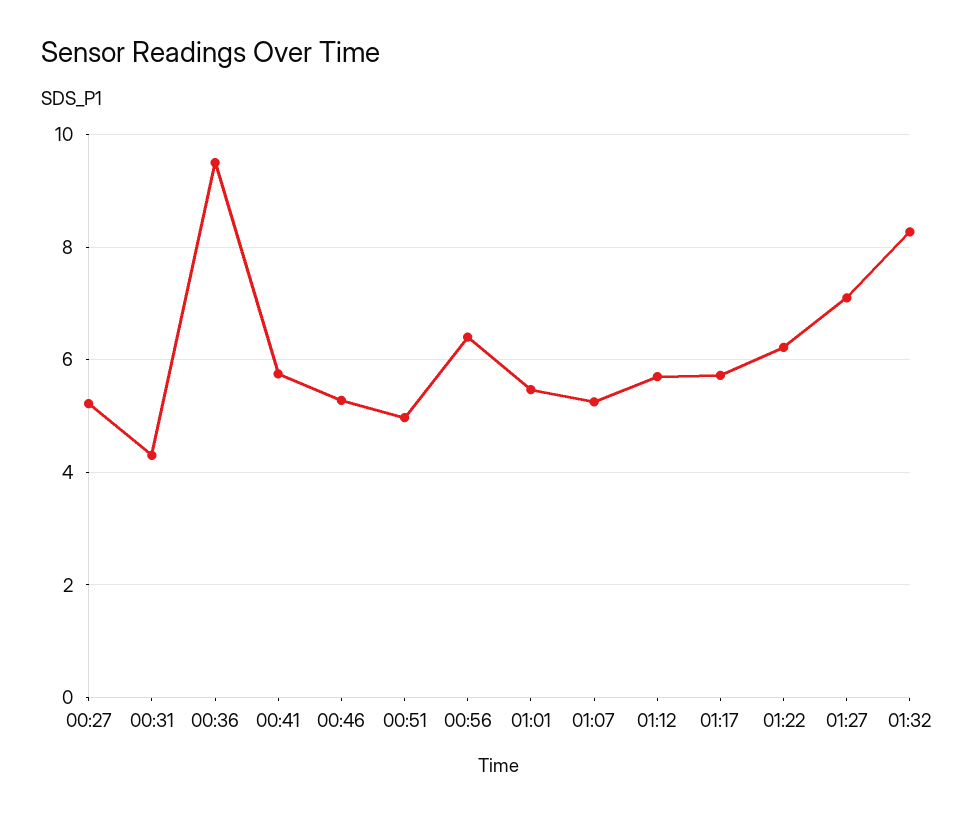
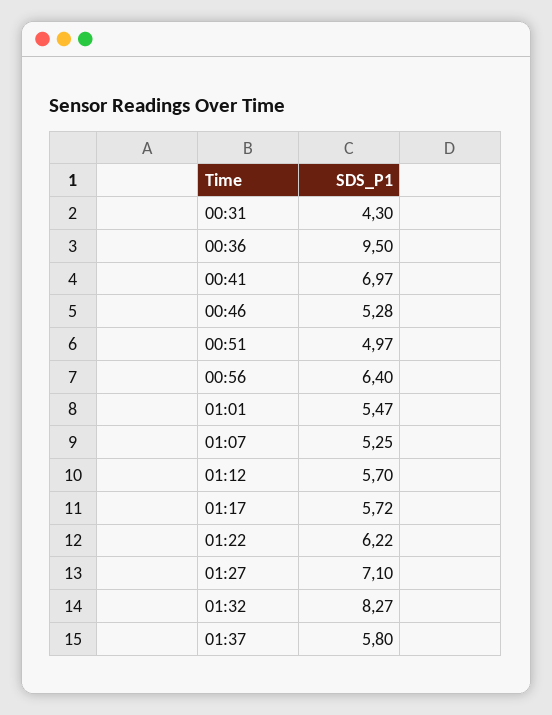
00:27: 5.2 -> none
00:41: 5.8 -> 6.97
01:37: none -> 5.8

